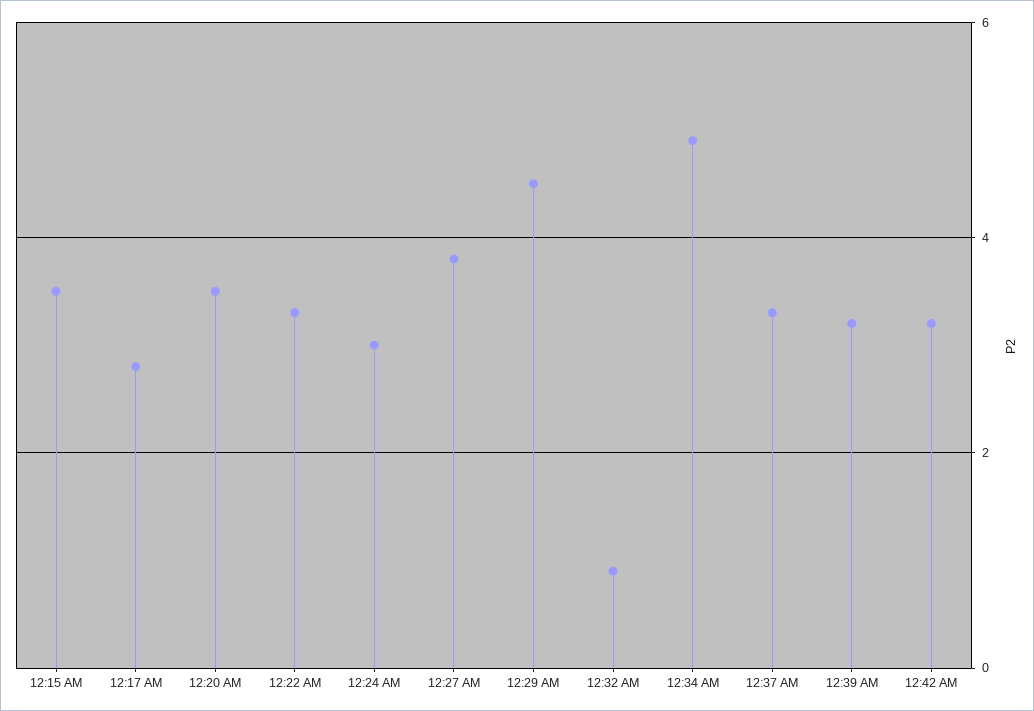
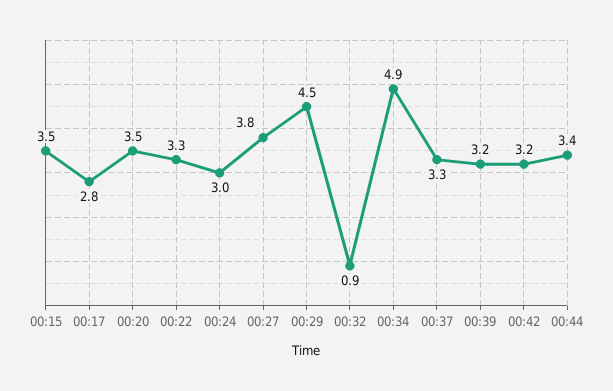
00:44: none -> 3.4

